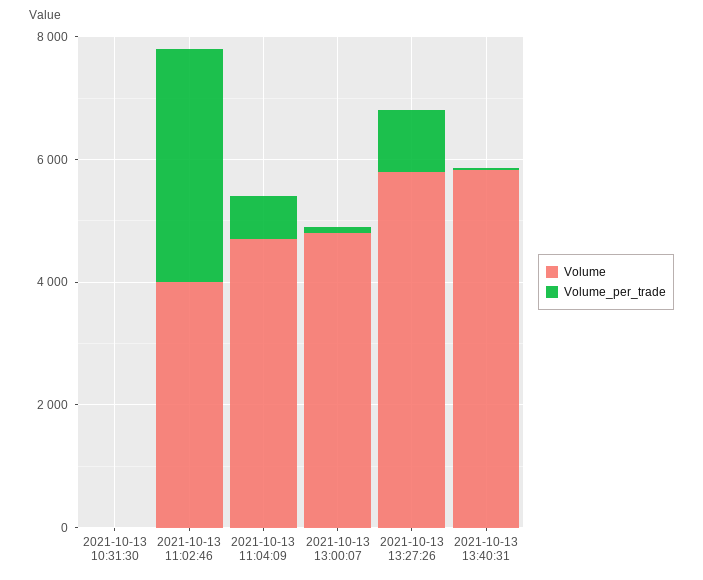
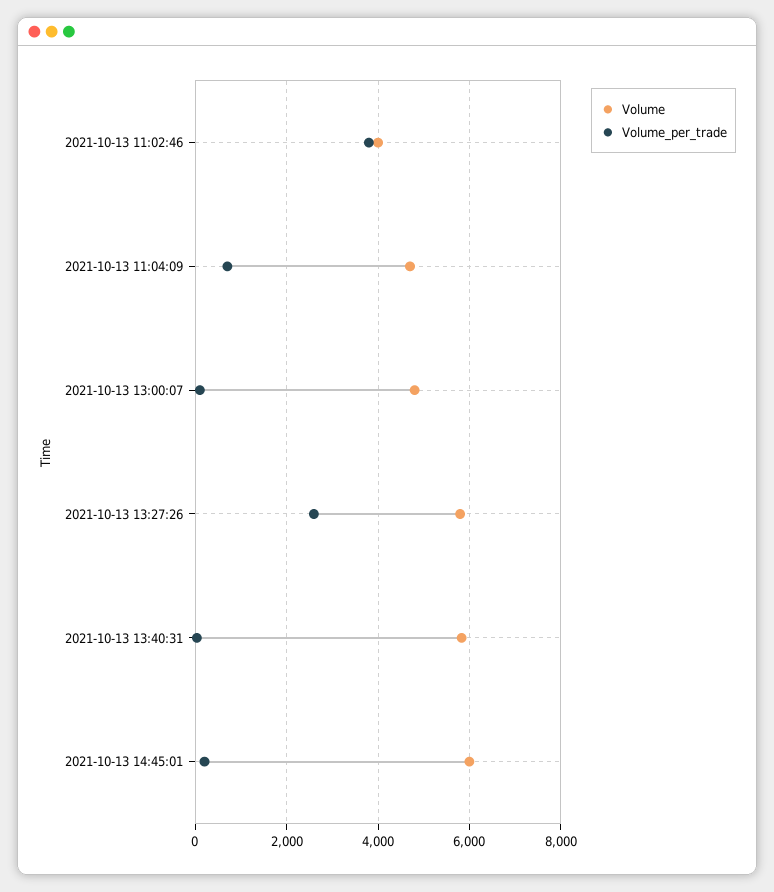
Volume, 2021-10-13 10:31:30: 0 -> none
Volume_per_trade, 2021-10-13 10:31:30: 0 -> none
Volume_per_trade, 2021-10-13 13:27:26: 1000 -> 2600
Volume, 2021-10-13 14:45:01: none -> 6000
Volume_per_trade, 2021-10-13 14:45:01: none -> 200

